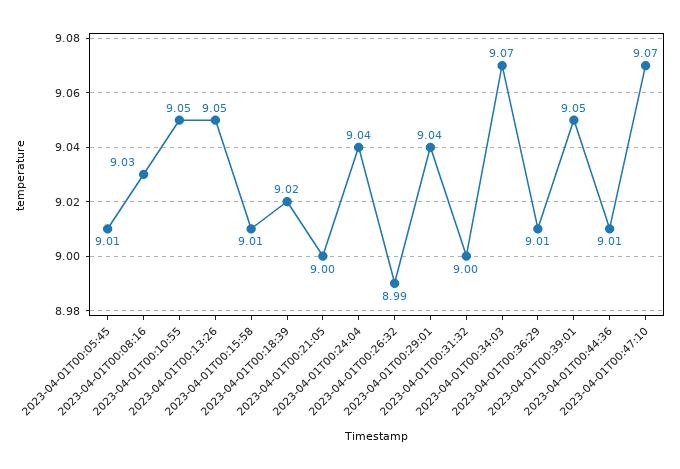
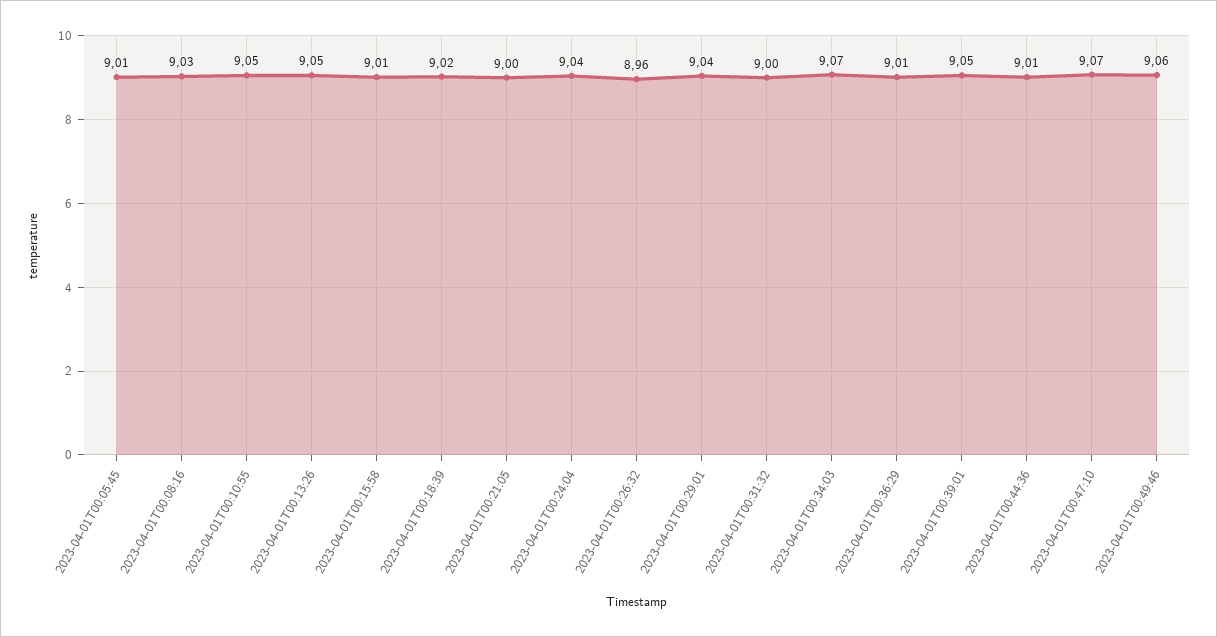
2023-04-01T00:26:32: 8.99 -> 8.96
2023-04-01T00:49:46: none -> 9.06

